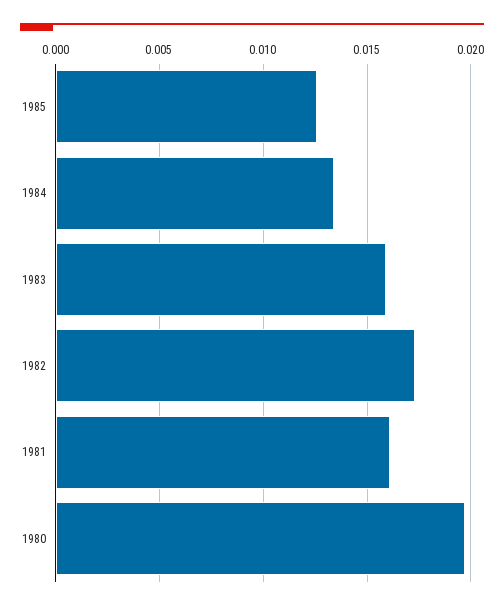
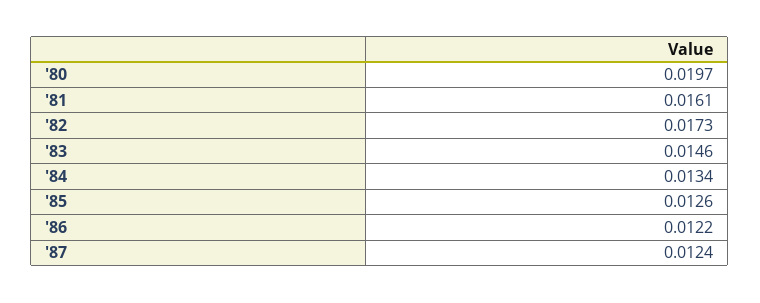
1983: 0.016 -> 0.0146
'86: none -> 0.0122
'87: none -> 0.0124

